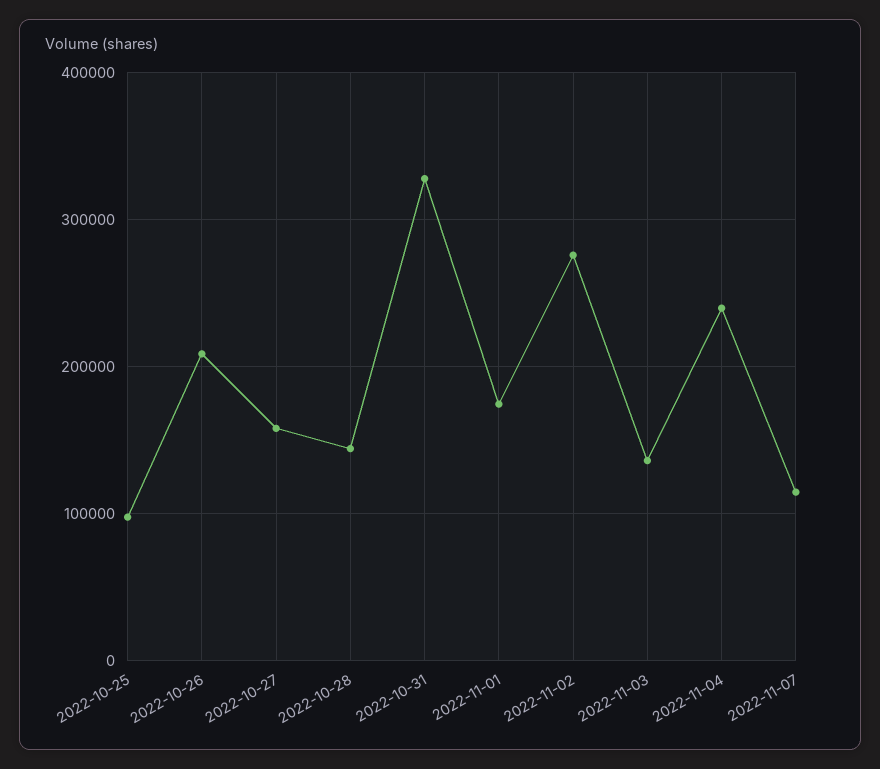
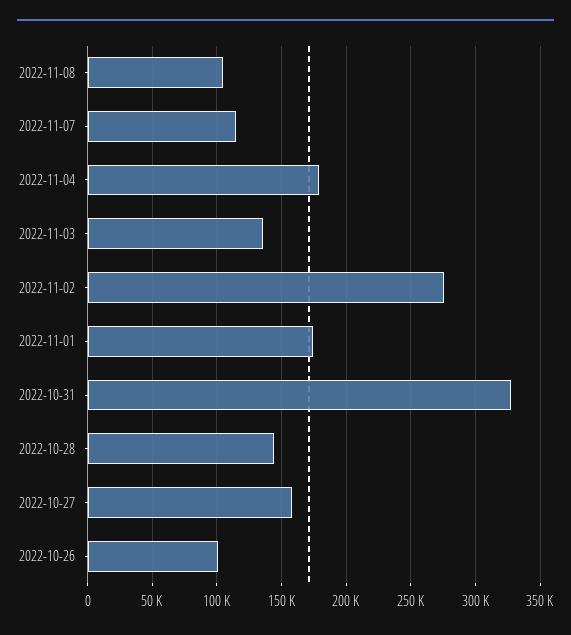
2022-10-25: 100000 -> none
2022-10-26: 210000 -> 100000
2022-11-04: 240000 -> 180000
2022-11-08: none -> 105000

